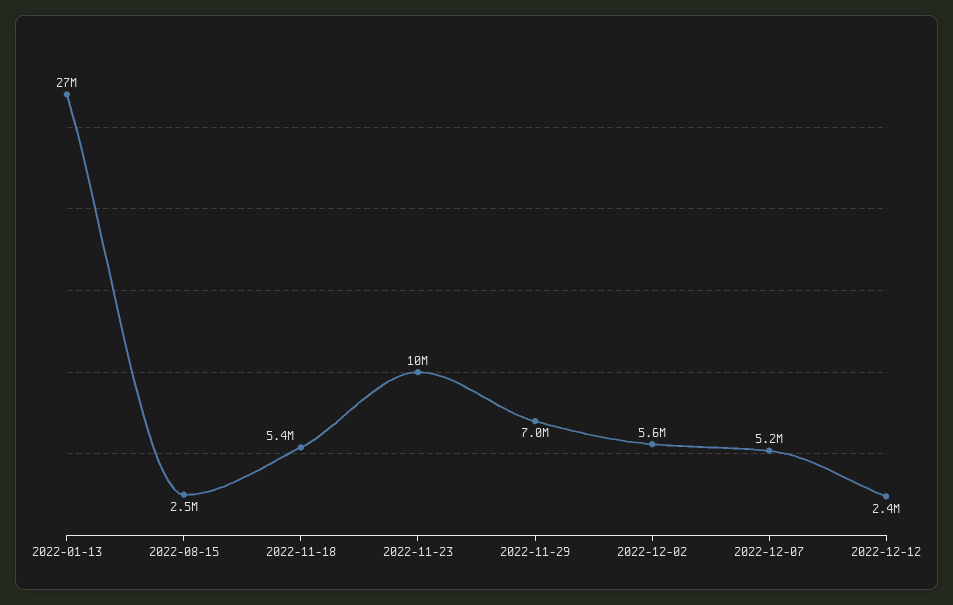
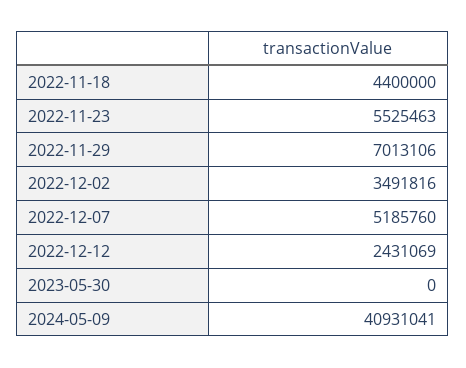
2022-01-13: 27000000 -> none
2022-08-15: 2500000 -> none
2022-11-18: 5400000 -> 4400000
2022-11-23: 10000000 -> 5525463
2022-12-02: 5600000 -> 3491816
2023-05-30: none -> 0
2024-05-09: none -> 40931041

